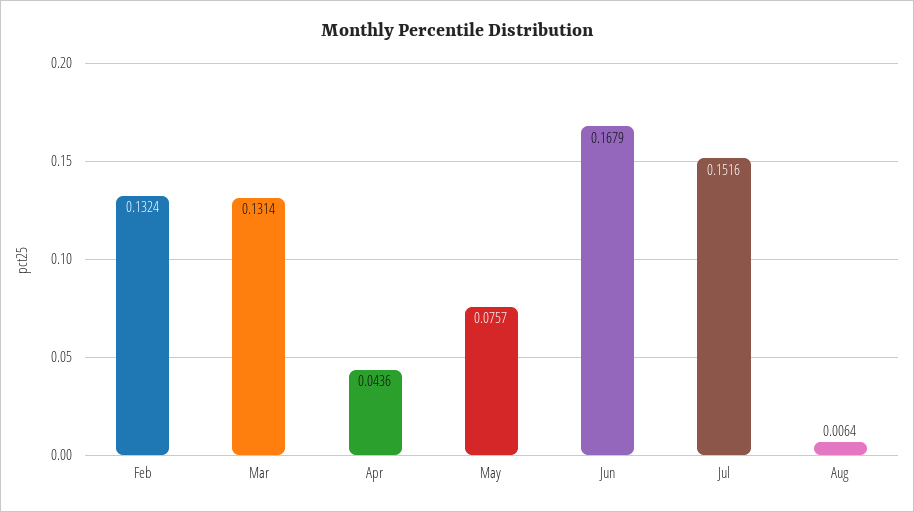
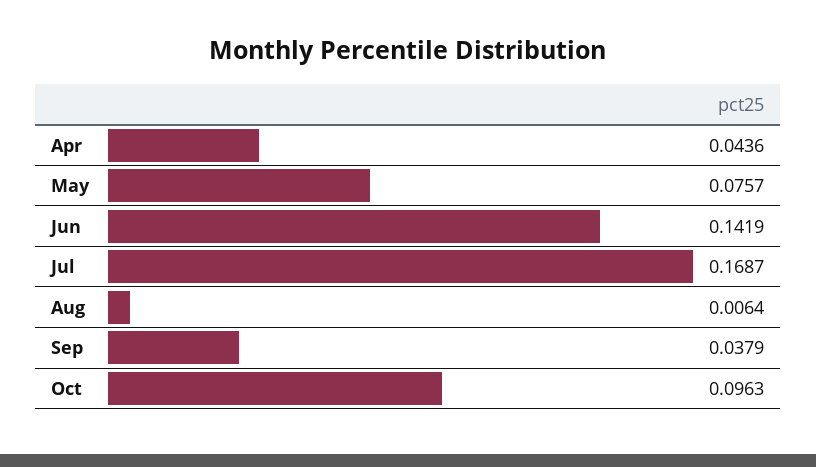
Feb: 0.1324 -> none
Mar: 0.1314 -> none
Jun: 0.1679 -> 0.1419
Jul: 0.1516 -> 0.1687
Sep: none -> 0.0379
Oct: none -> 0.0963

